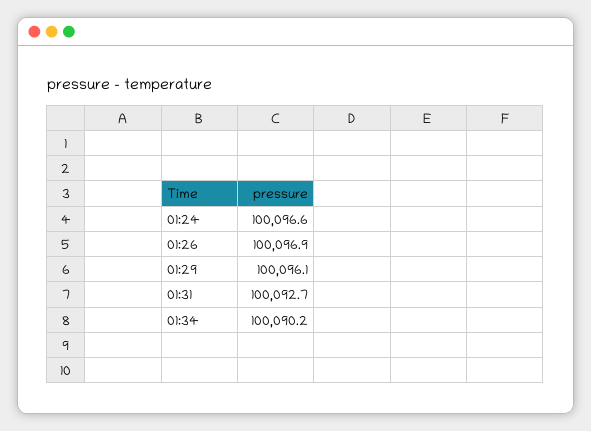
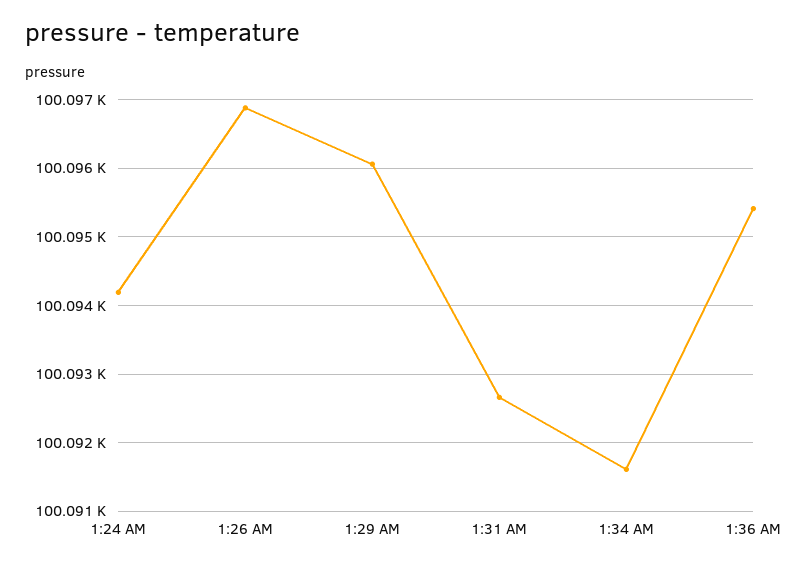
01:24: 100096.6 -> 100094.2
01:34: 100090.2 -> 100091.6
1:36 AM: none -> 100095.4

